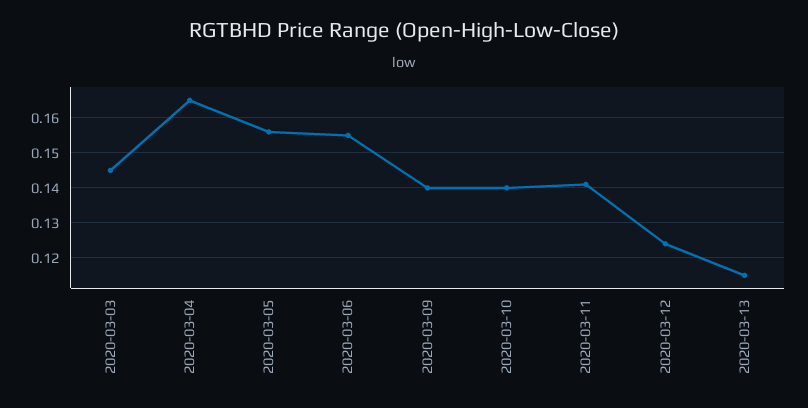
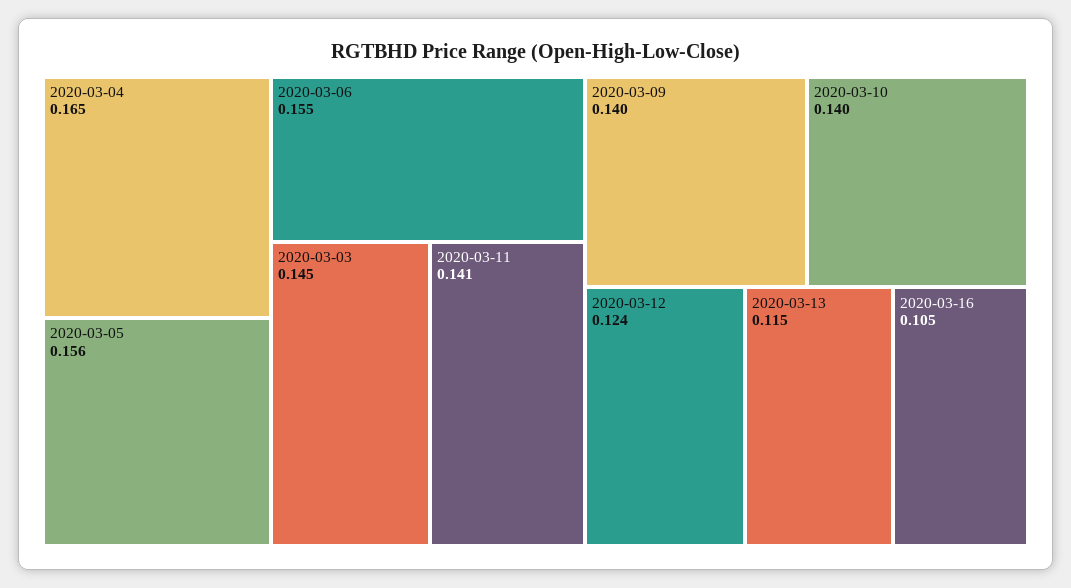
2020-03-16: none -> 0.105

